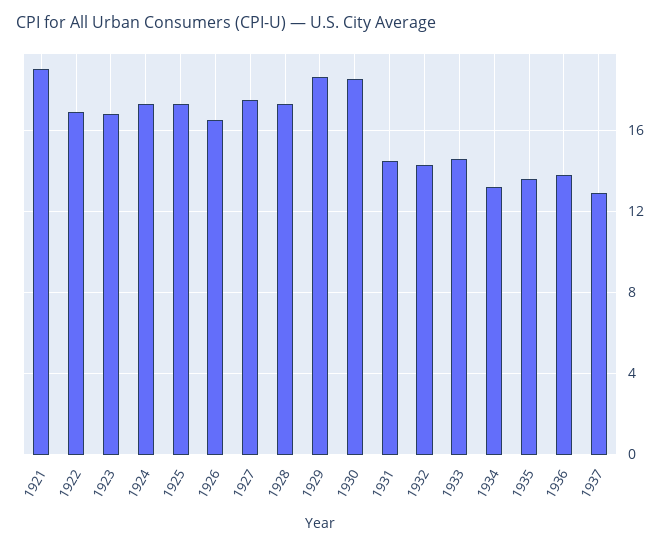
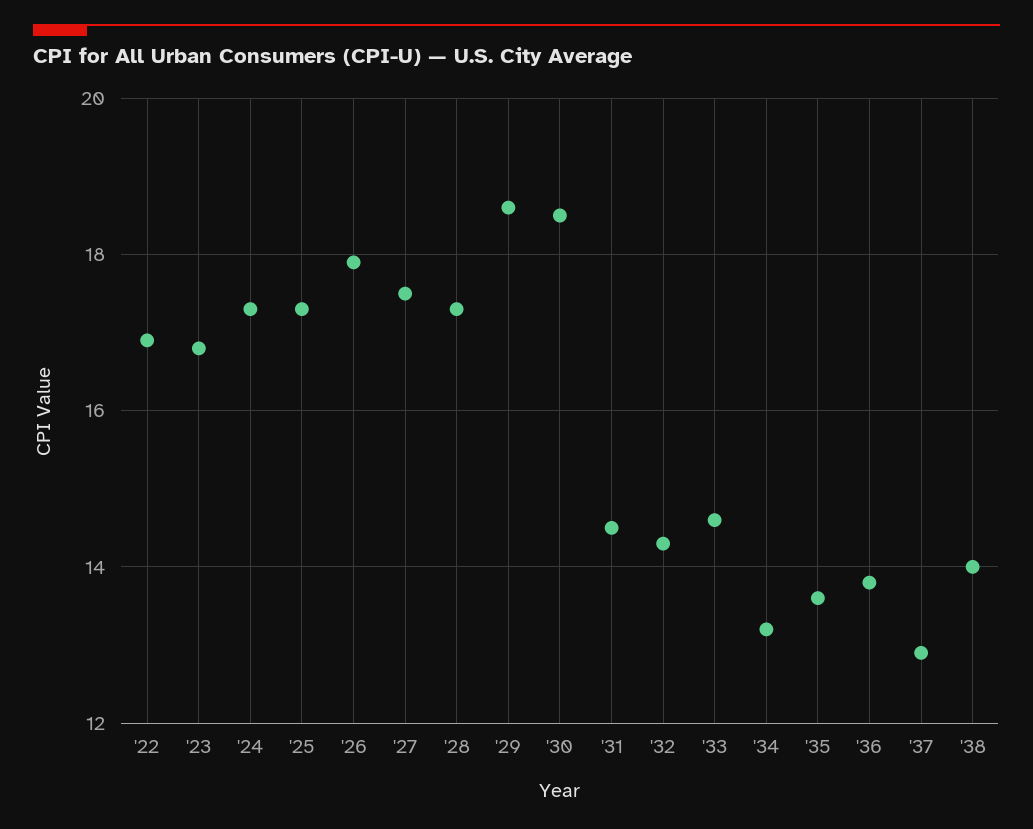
1921: 19 -> none
1926: 16.5 -> 18
'38: none -> 14

